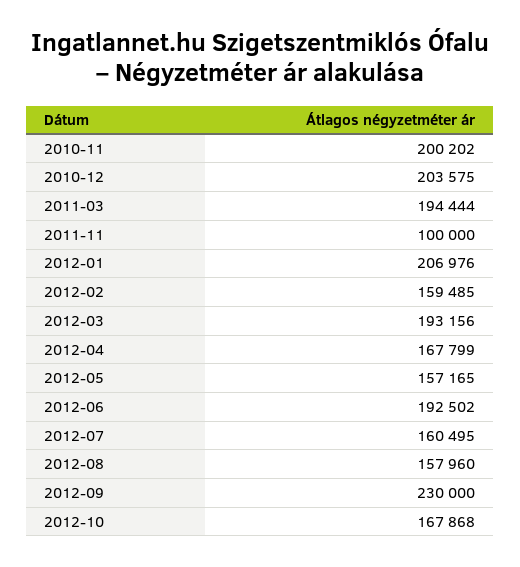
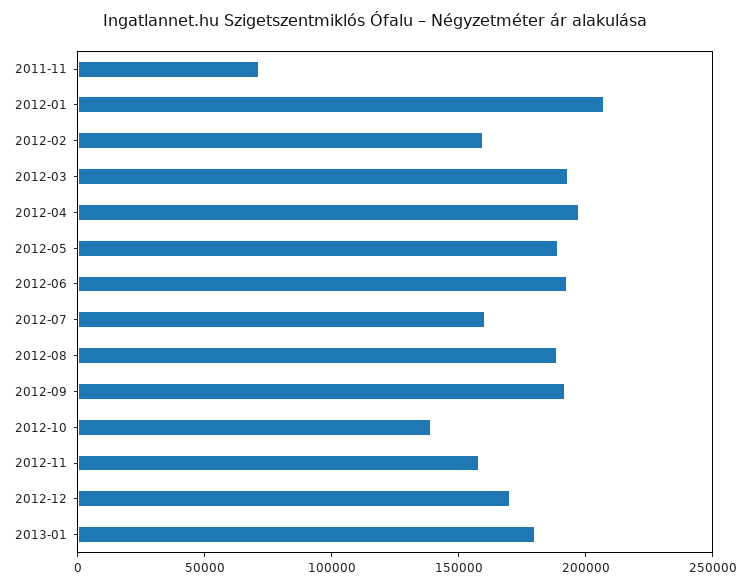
2010-11: 200202 -> none
2010-12: 203575 -> none
2011-03: 194444 -> none
2011-11: 100000 -> 70000
2012-04: 167799 -> 200000
2012-05: 157165 -> 190000
2012-08: 157960 -> 190000
2012-09: 230000 -> 190000
2012-10: 167868 -> 140000
2012-11: none -> 160000
2012-12: none -> 170000
2013-01: none -> 180000

